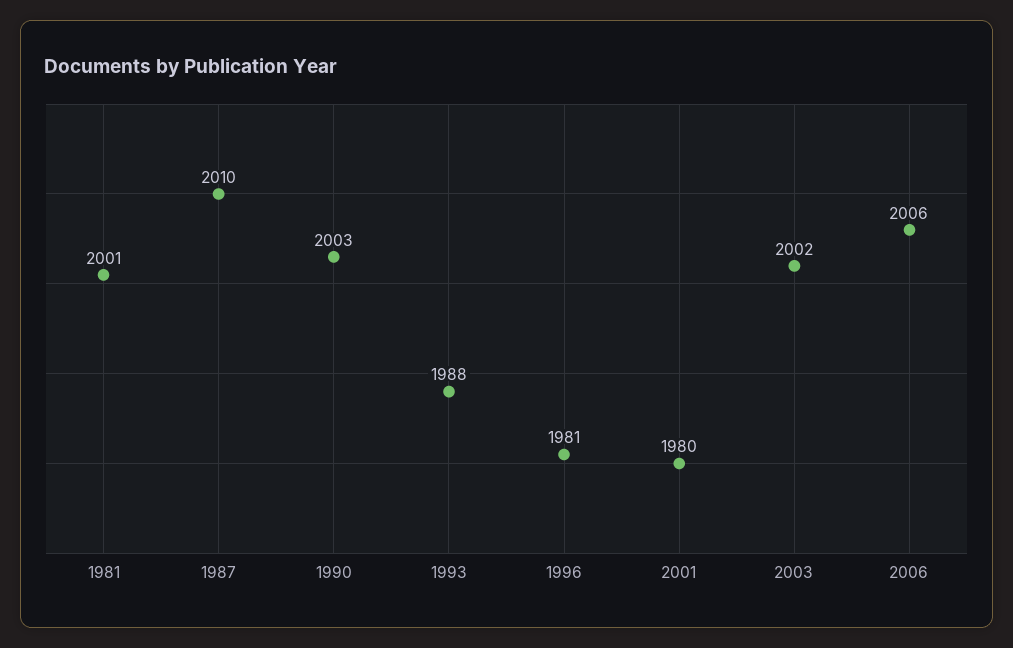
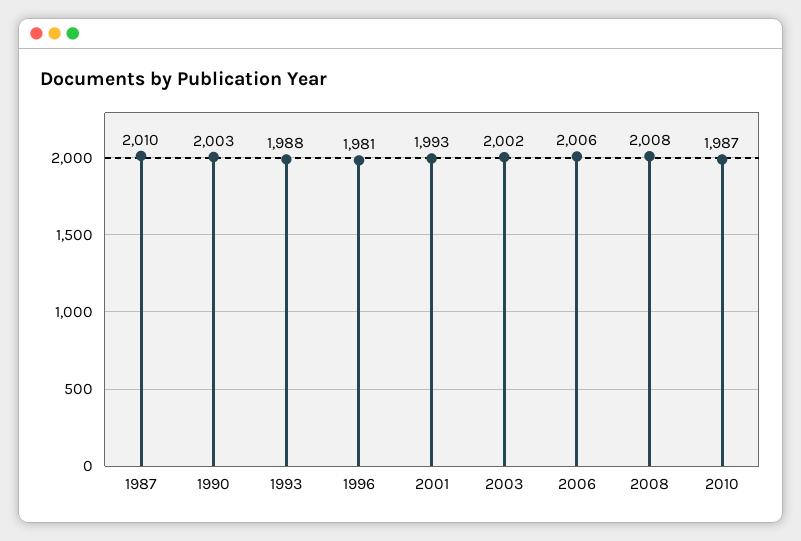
1981: 2001 -> none
2001: 1980 -> 1993
2008: none -> 2008
2010: none -> 1987

